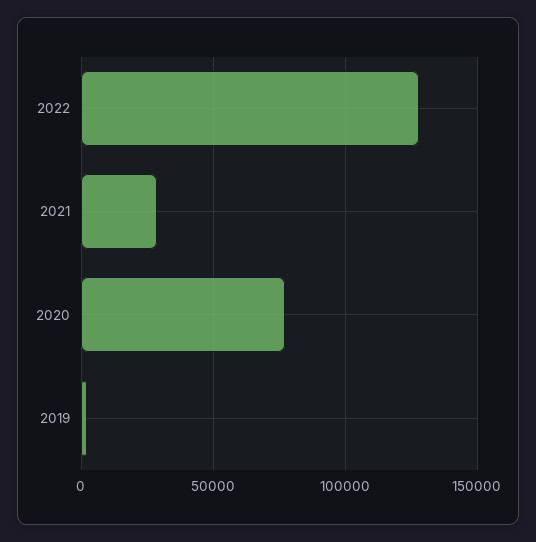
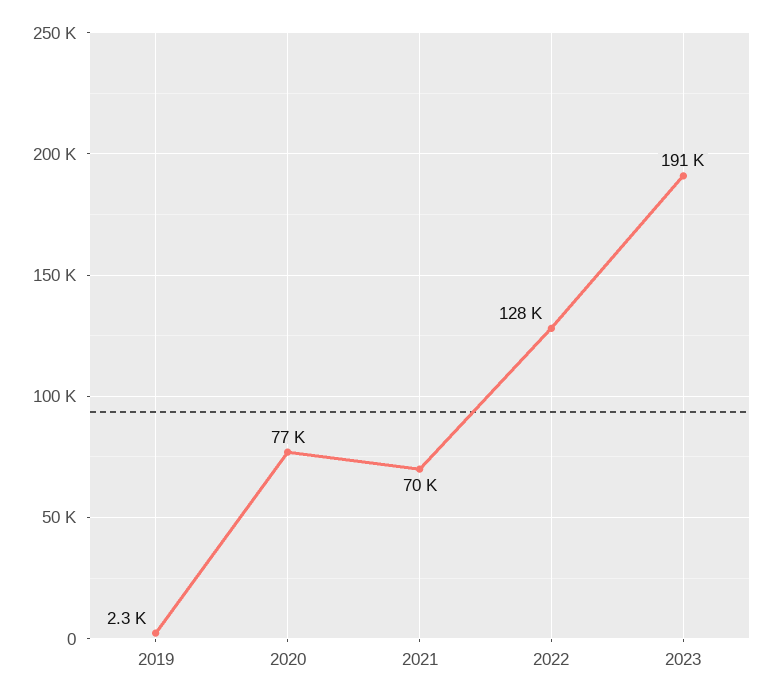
2021: 30000 -> 70000
2023: none -> 191000

